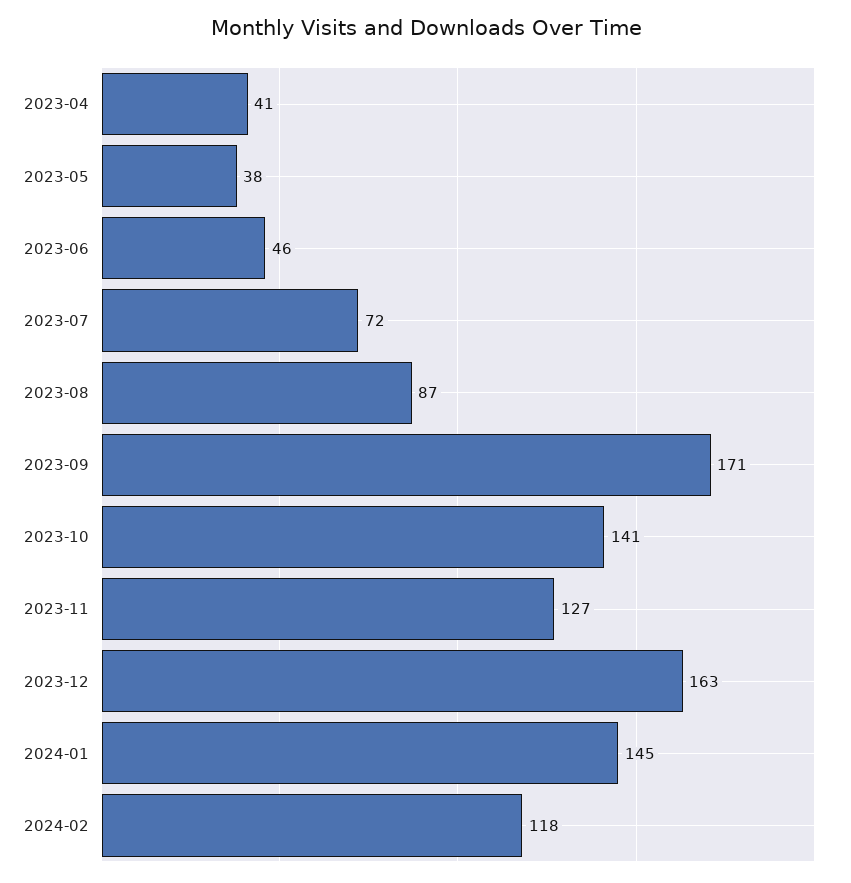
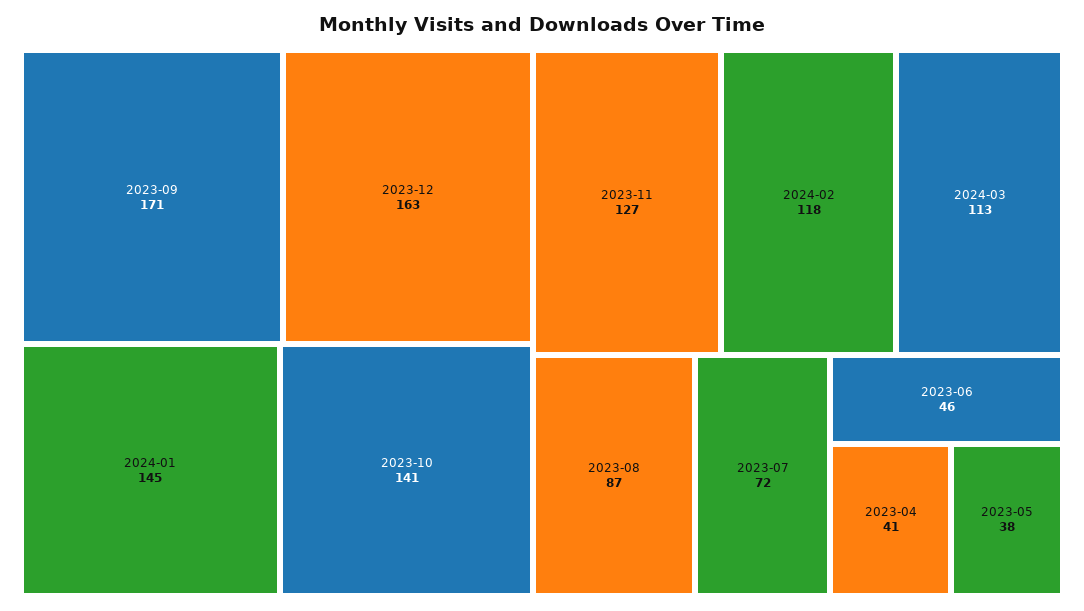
2024-03: none -> 113

